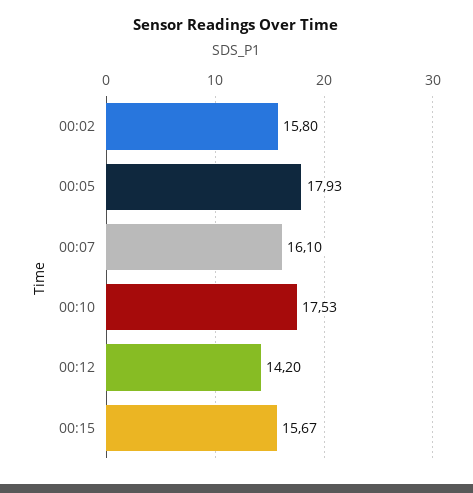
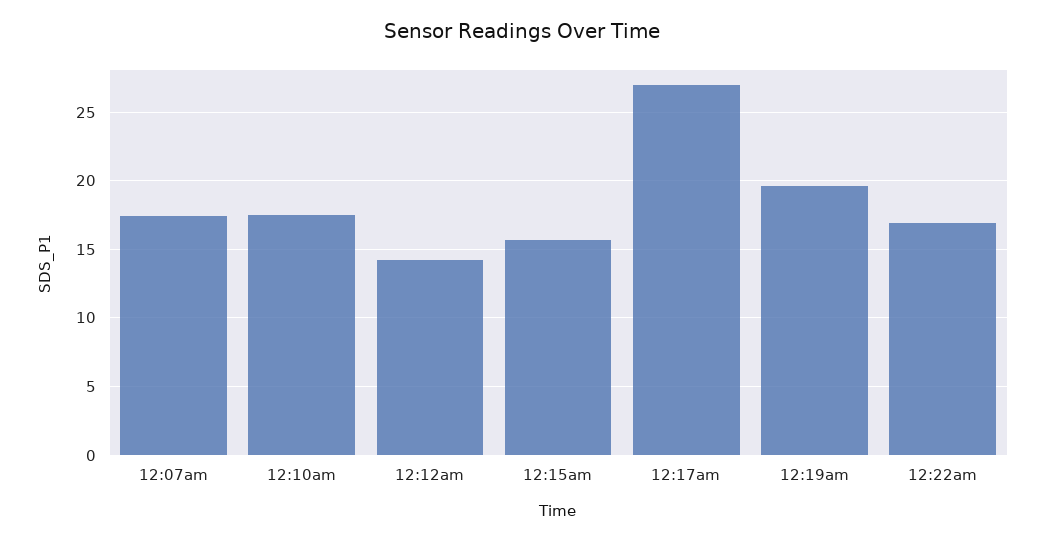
00:02: 15.8 -> none
00:05: 17.93 -> none
00:07: 16.1 -> 17.5
12:17am: none -> 27
12:19am: none -> 19.5
12:22am: none -> 17

